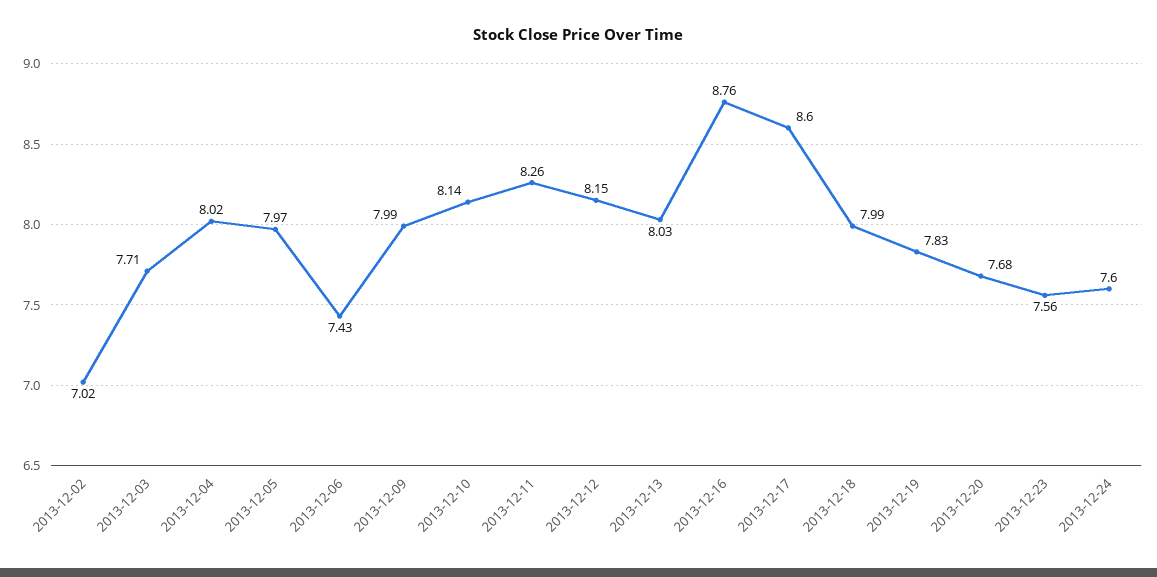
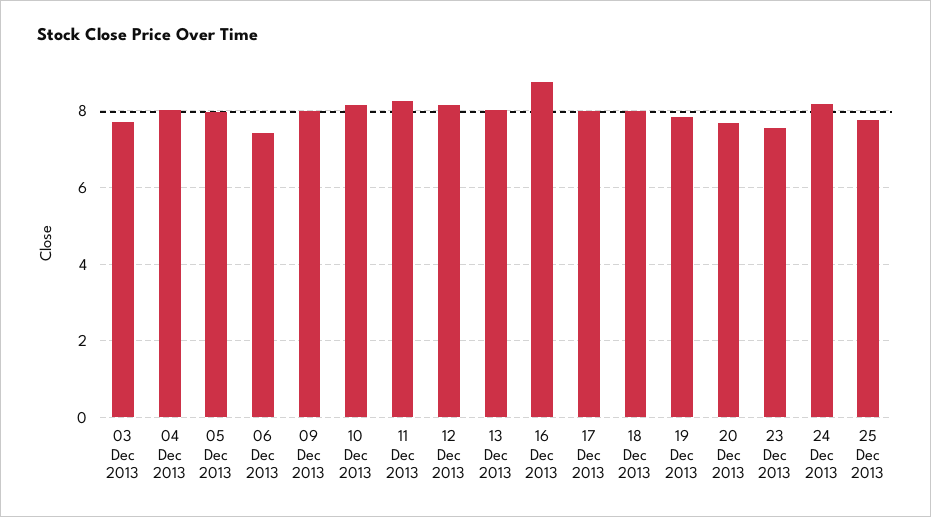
2013-12-02: 7.02 -> none
2013-12-17: 8.6 -> 8
2013-12-24: 7.6 -> 8.2
25 Dec 2013: none -> 7.8

